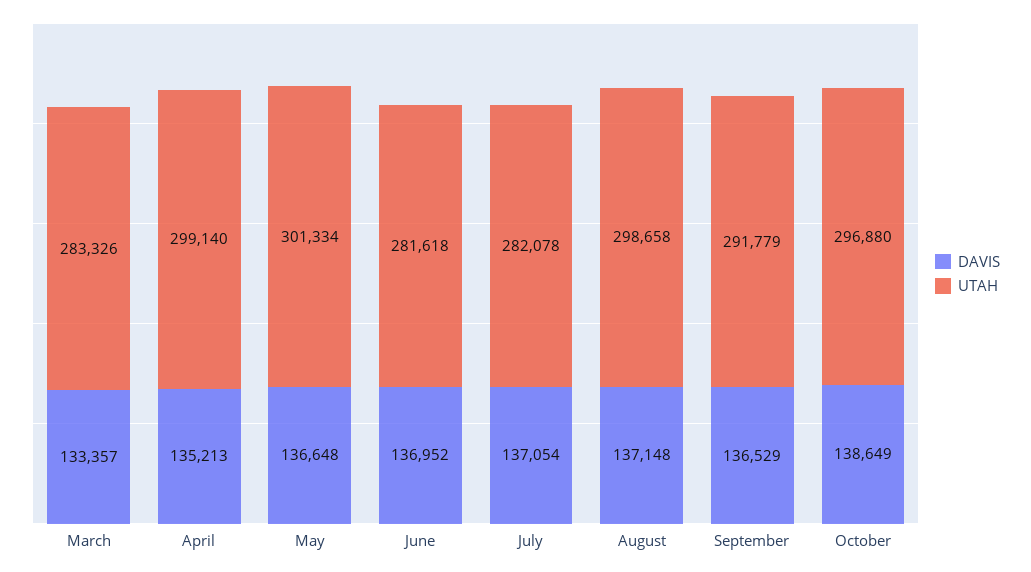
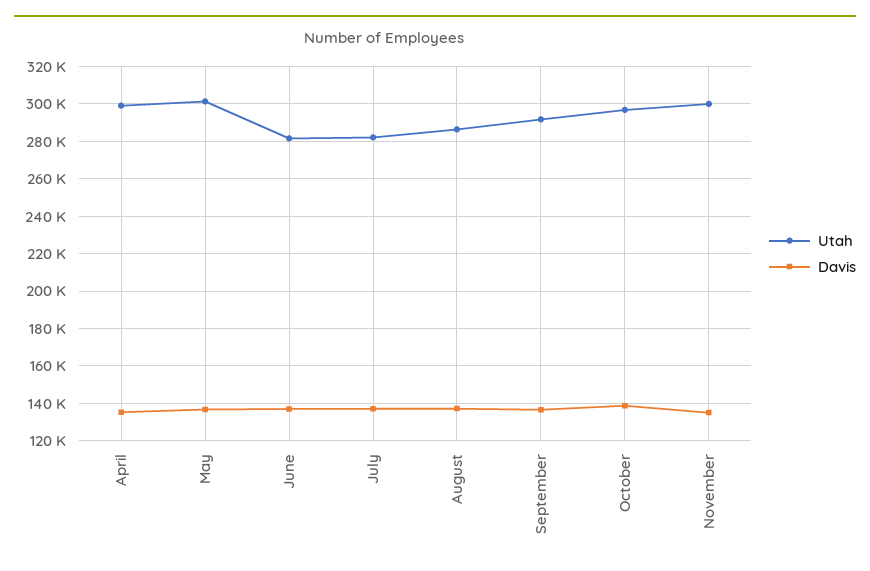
DAVIS, March: 133357 -> none
UTAH, March: 283326 -> none
UTAH, August: 298658 -> 285000
UTAH, November: none -> 300000
DAVIS, November: none -> 135000

